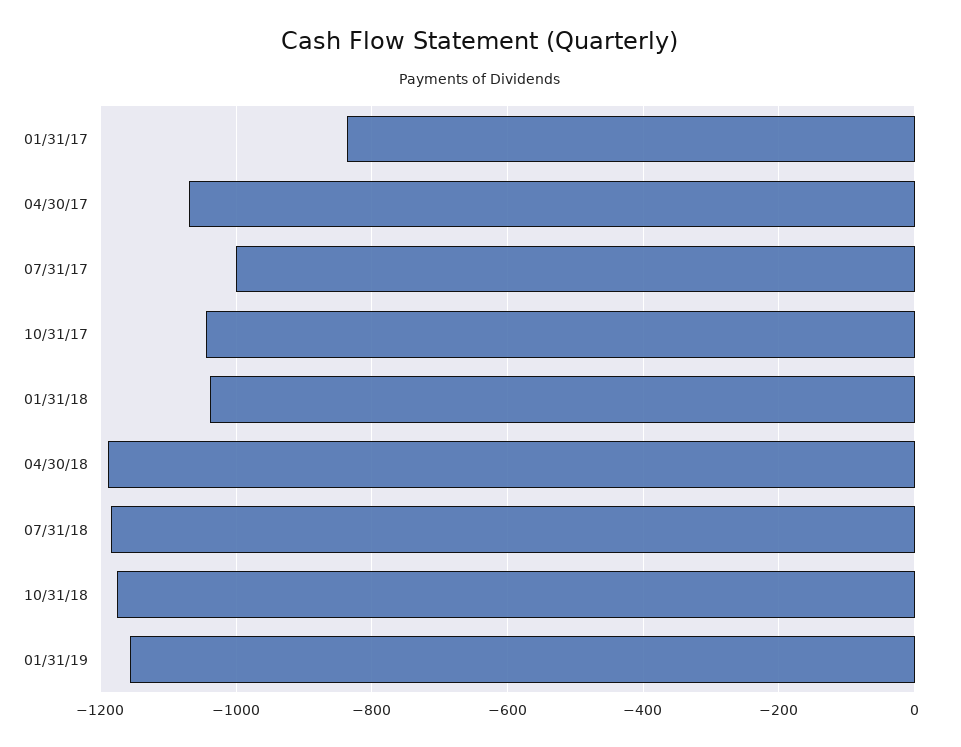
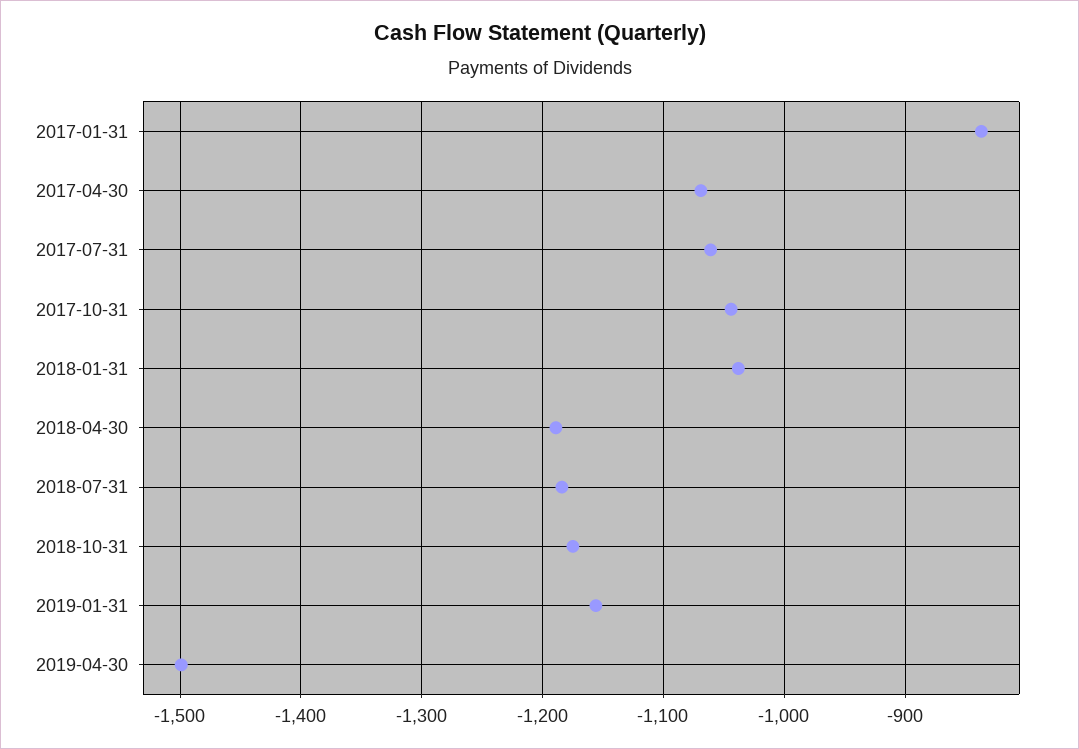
07/31/17: -1000 -> -1060
2019-04-30: none -> -1500

